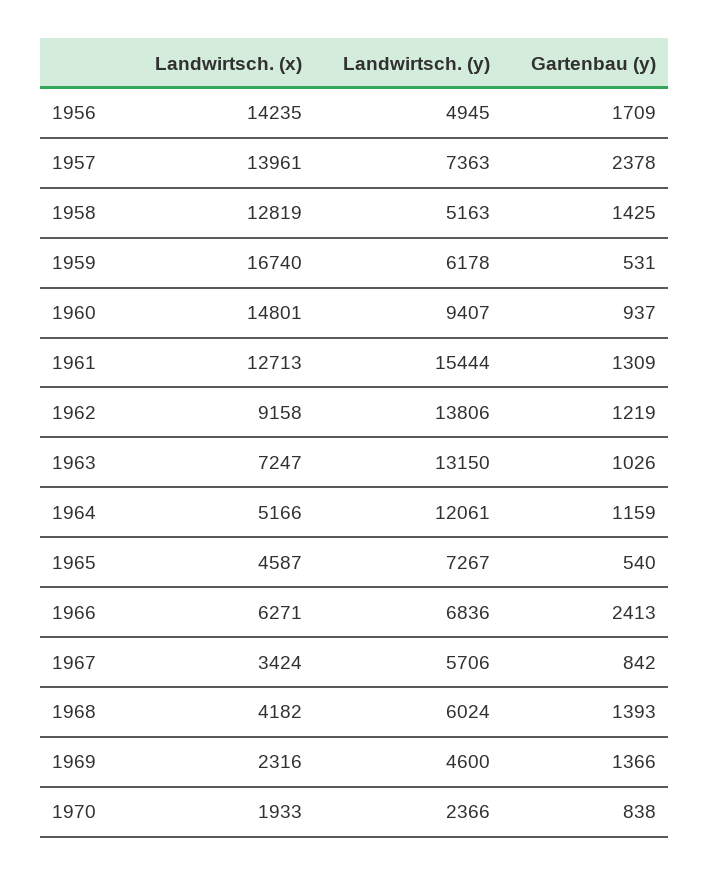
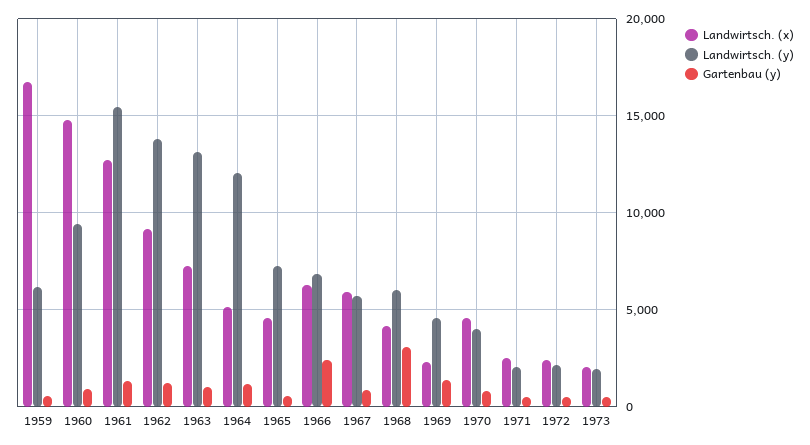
Landwirtsch. (x), 1956: 14235 -> none
Landwirtsch. (y), 1956: 4945 -> none
Gartenbau (y), 1956: 1709 -> none
Landwirtsch. (x), 1957: 13961 -> none
Landwirtsch. (y), 1957: 7363 -> none
Gartenbau (y), 1957: 2378 -> none
Landwirtsch. (x), 1958: 12819 -> none
Landwirtsch. (y), 1958: 5163 -> none
Gartenbau (y), 1958: 1425 -> none
Landwirtsch. (x), 1967: 3424 -> 6000
Gartenbau (y), 1968: 1393 -> 3000
Landwirtsch. (x), 1970: 1933 -> 4500
Landwirtsch. (y), 1970: 2366 -> 4000
Landwirtsch. (x), 1971: none -> 2500
Landwirtsch. (y), 1971: none -> 2000
Gartenbau (y), 1971: none -> 500
Landwirtsch. (x), 1972: none -> 2500
Landwirtsch. (y), 1972: none -> 2000
Gartenbau (y), 1972: none -> 500
Landwirtsch. (x), 1973: none -> 2000
Landwirtsch. (y), 1973: none -> 2000
Gartenbau (y), 1973: none -> 500

